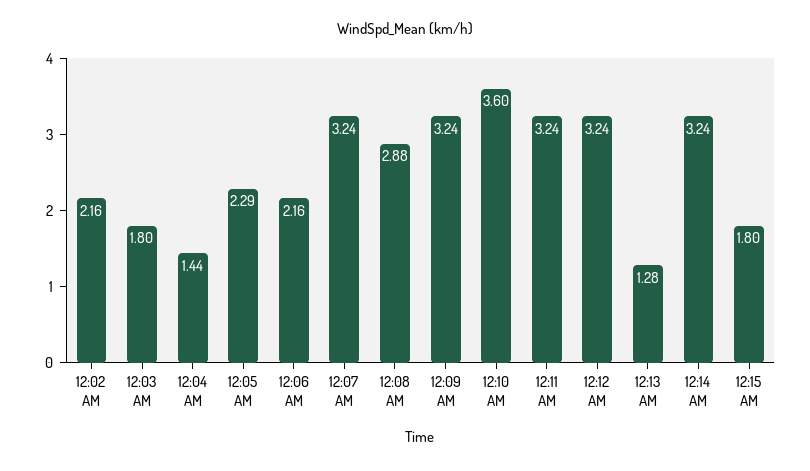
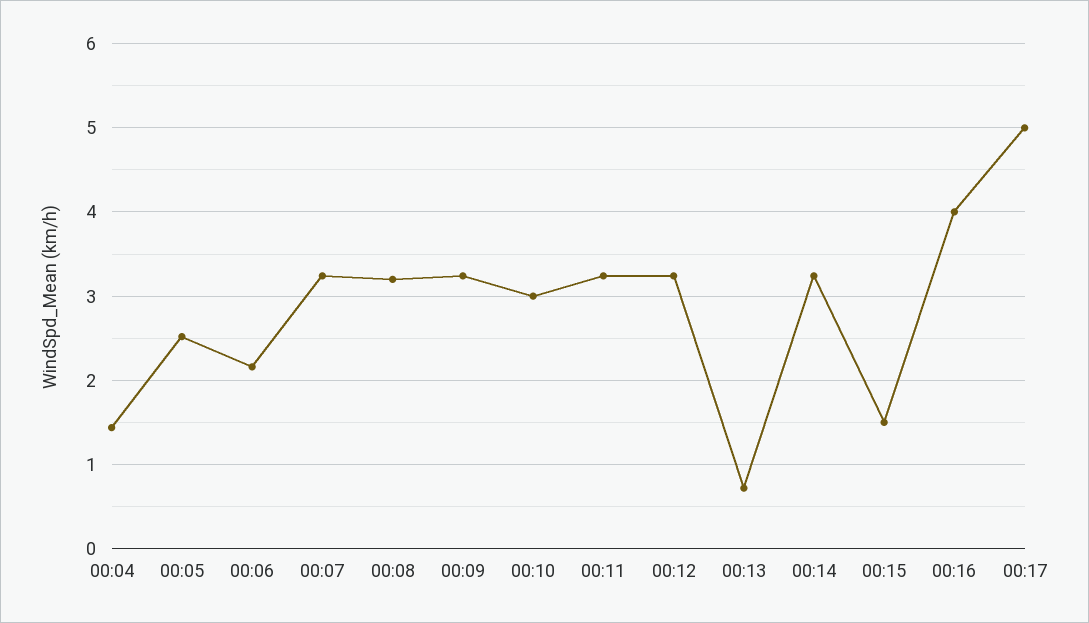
12:02 AM: 2.16 -> none
12:03 AM: 1.8 -> none
12:05 AM: 2.29 -> 2.5
12:08 AM: 2.88 -> 3.2
12:10 AM: 3.6 -> 3
12:13 AM: 1.28 -> 0.7
12:15 AM: 1.8 -> 1.5
00:16: none -> 4
00:17: none -> 5

